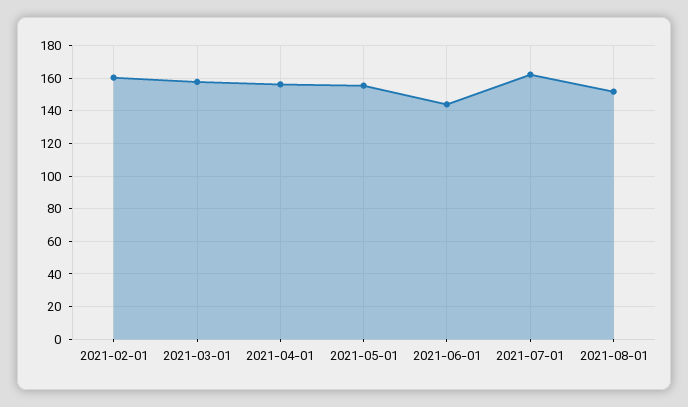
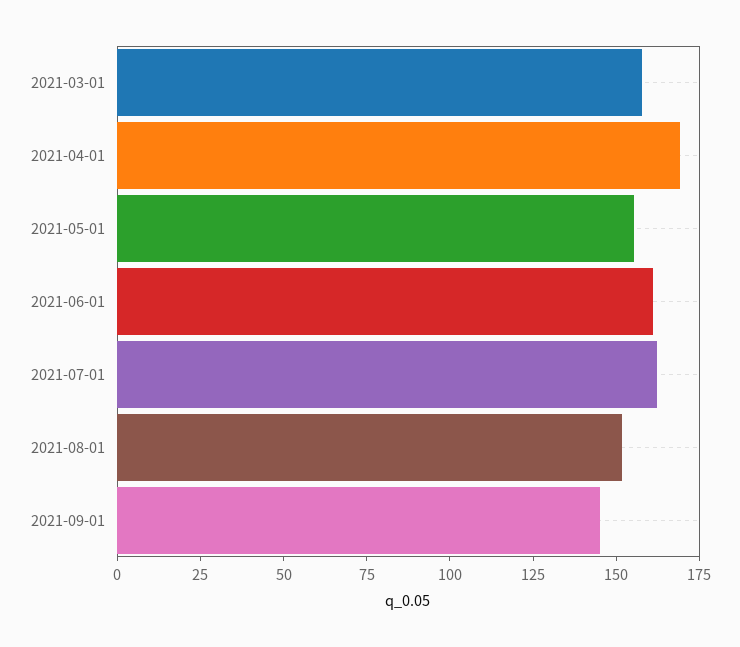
2021-02-01: 160 -> none
2021-04-01: 155 -> 170
2021-06-01: 145 -> 160
2021-09-01: none -> 145

